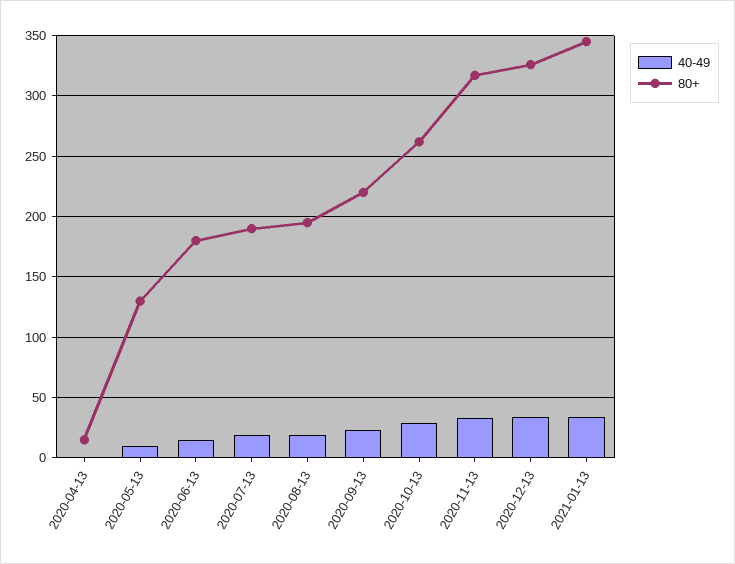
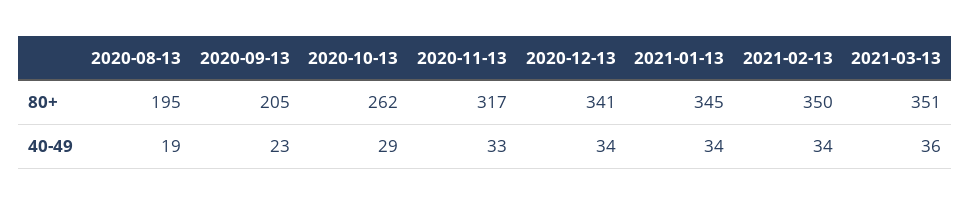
40-49, 2020-04-13: 0 -> none
80+, 2020-04-13: 15 -> none
40-49, 2020-05-13: 10 -> none
80+, 2020-05-13: 130 -> none
40-49, 2020-06-13: 15 -> none
80+, 2020-06-13: 180 -> none
40-49, 2020-07-13: 20 -> none
80+, 2020-07-13: 190 -> none
80+, 2020-09-13: 220 -> 205
80+, 2020-12-13: 325 -> 341
80+, 2021-02-13: none -> 350
80+, 2021-03-13: none -> 351
40-49, 2021-02-13: none -> 34
40-49, 2021-03-13: none -> 36

